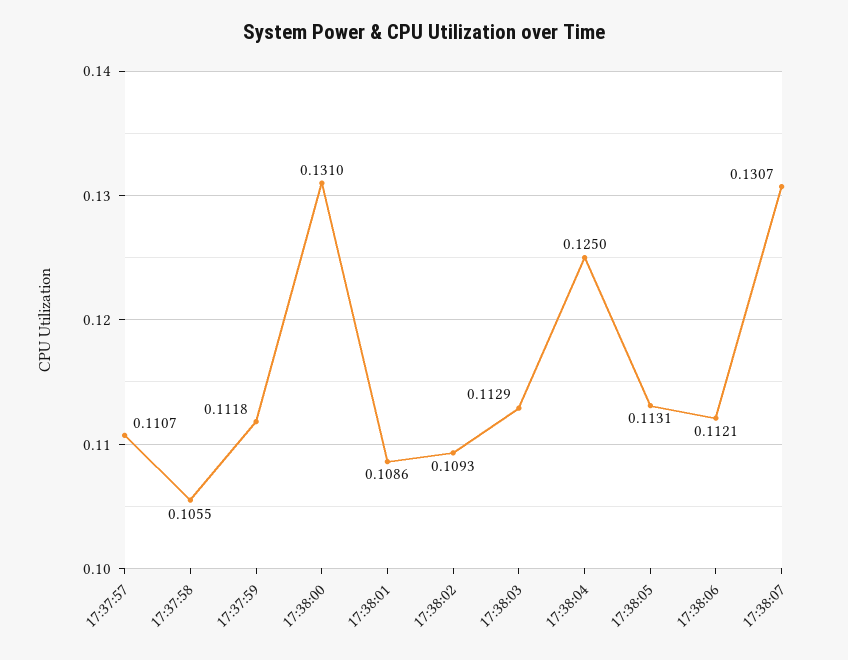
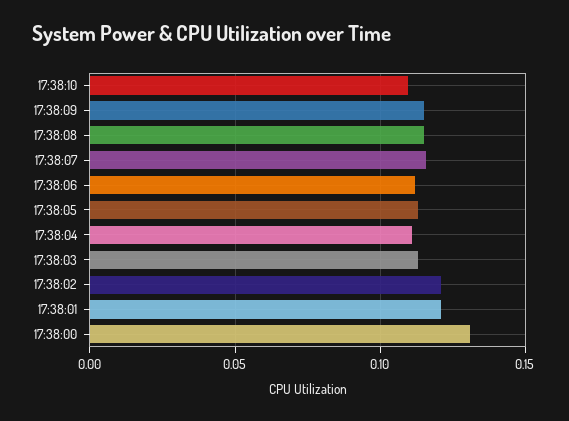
17:37:57: 0.1107 -> none
17:37:58: 0.1055 -> none
17:37:59: 0.1118 -> none
17:38:01: 0.1086 -> 0.12
17:38:02: 0.1093 -> 0.12
17:38:04: 0.125 -> 0.11
17:38:07: 0.1307 -> 0.115
17:38:10: none -> 0.11
17:38:09: none -> 0.115
17:38:08: none -> 0.115

